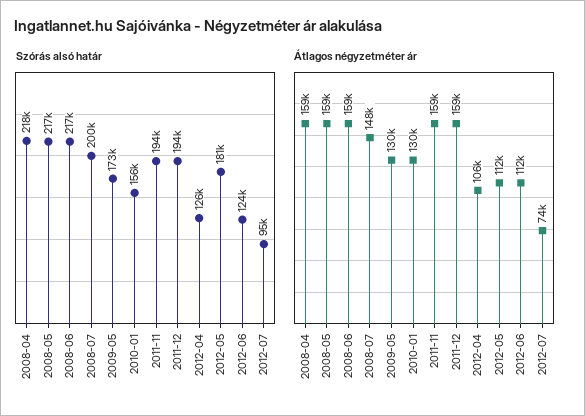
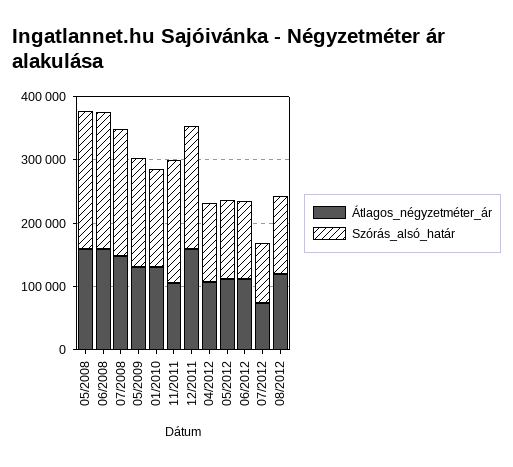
Szórás alsó határ, 2008-04: 218000 -> none
Szórás alsó határ, 2012-05: 181000 -> 120000
Átlagos négyzetméter ár, 2008-04: 159000 -> none
Átlagos négyzetméter ár, 2011-11: 159000 -> 100000
Átlagos négyzetméter ár, 08/2012: none -> 120000
Szórás alsó határ, 08/2012: none -> 120000

